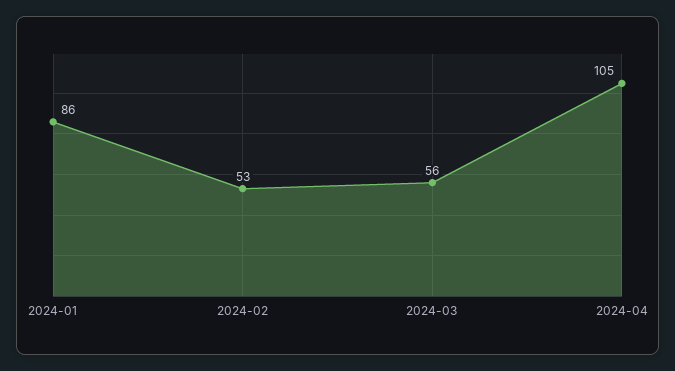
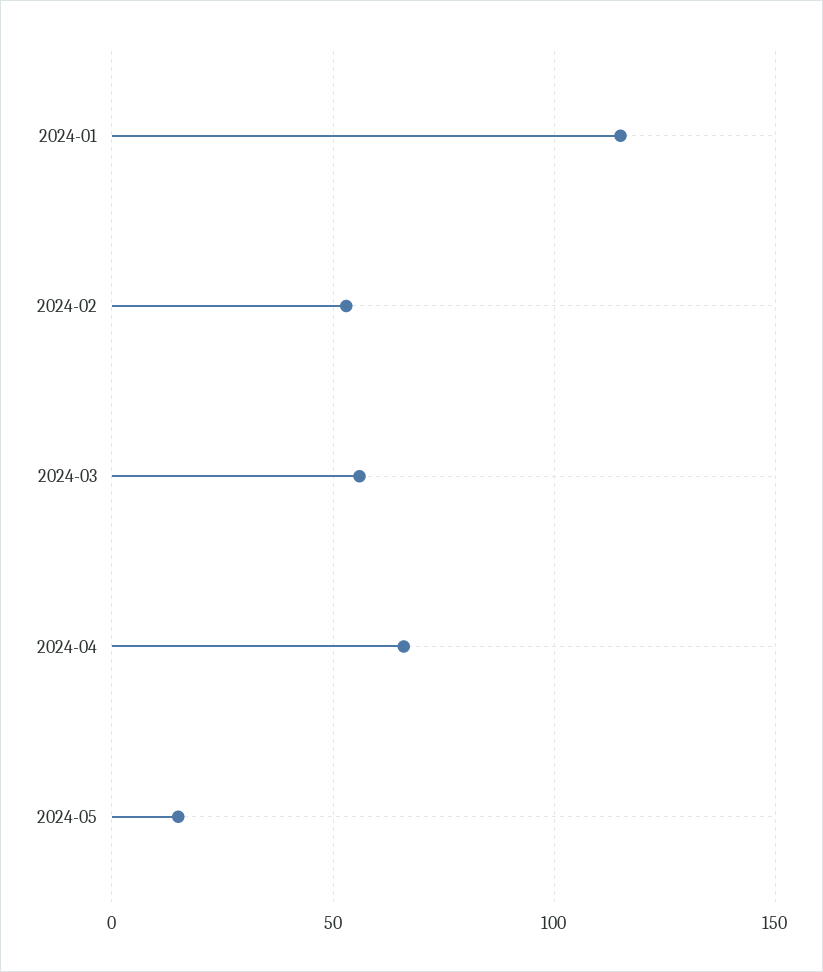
2024-01: 86 -> 115
2024-04: 105 -> 65
2024-05: none -> 15

